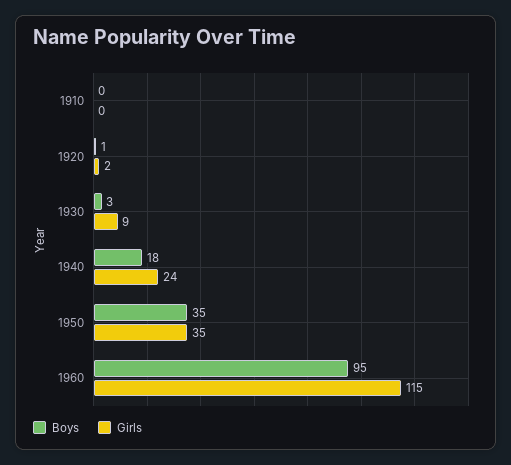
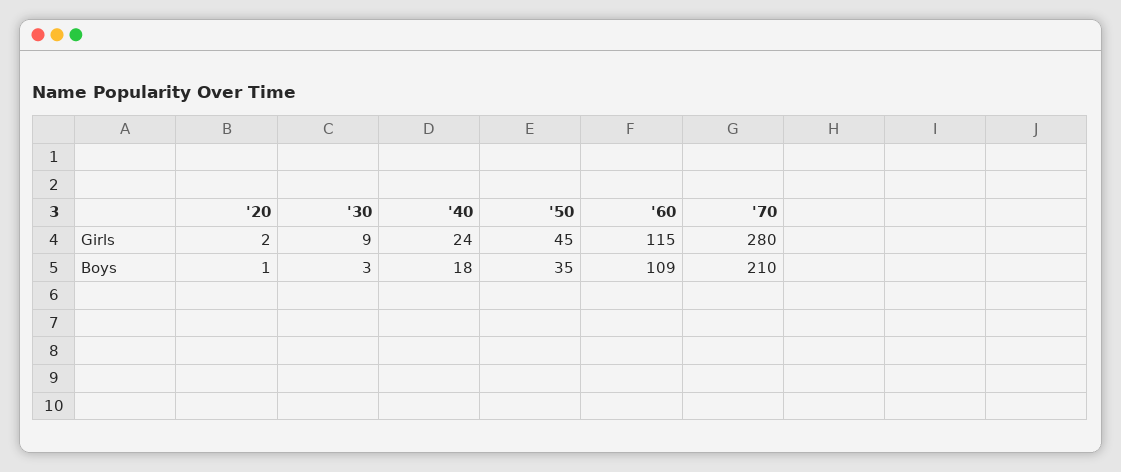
Boys, 1910: 0 -> none
Girls, 1910: 0 -> none
Girls, 1950: 35 -> 45
Boys, 1960: 95 -> 109
Girls, '70: none -> 280
Boys, '70: none -> 210

